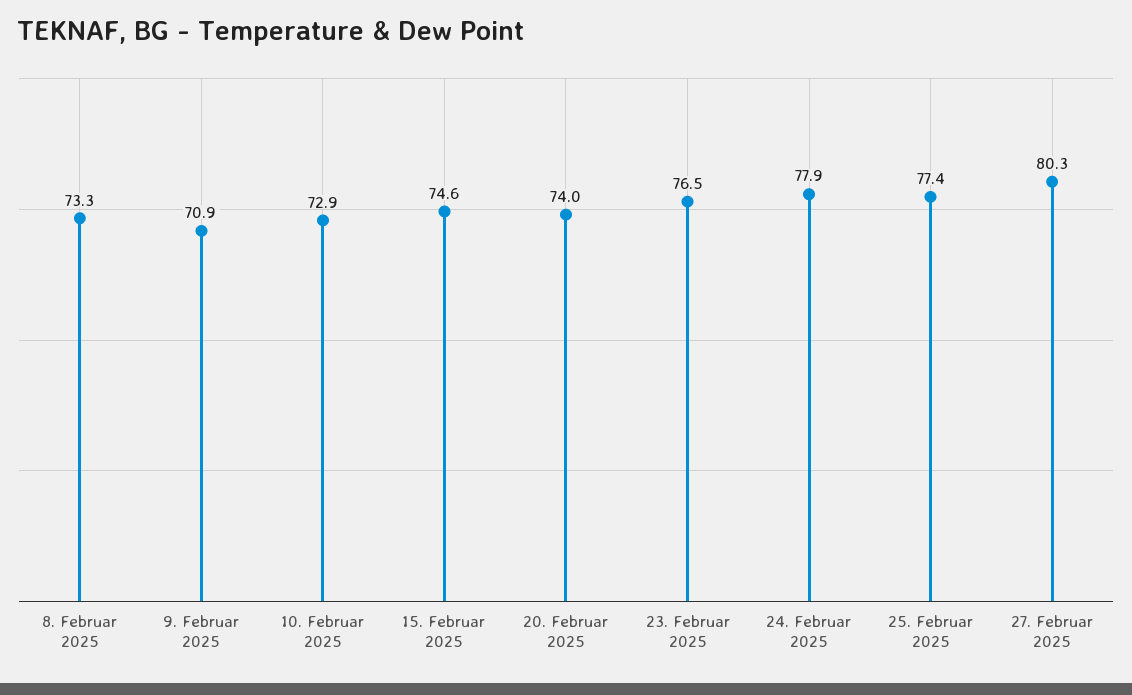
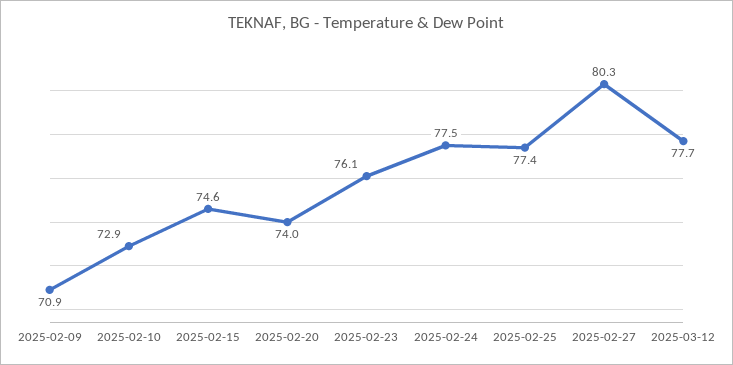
8. Februar 2025: 73.3 -> none
23. Februar 2025: 76.5 -> 76.1
24. Februar 2025: 77.9 -> 77.5
2025-03-12: none -> 77.7

